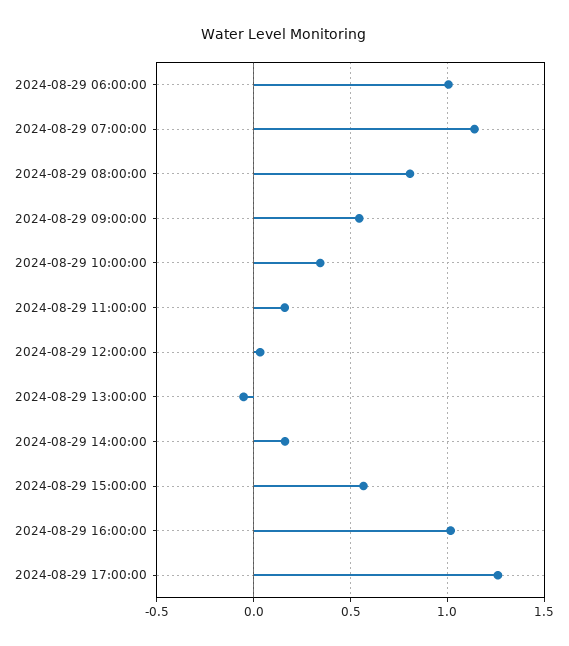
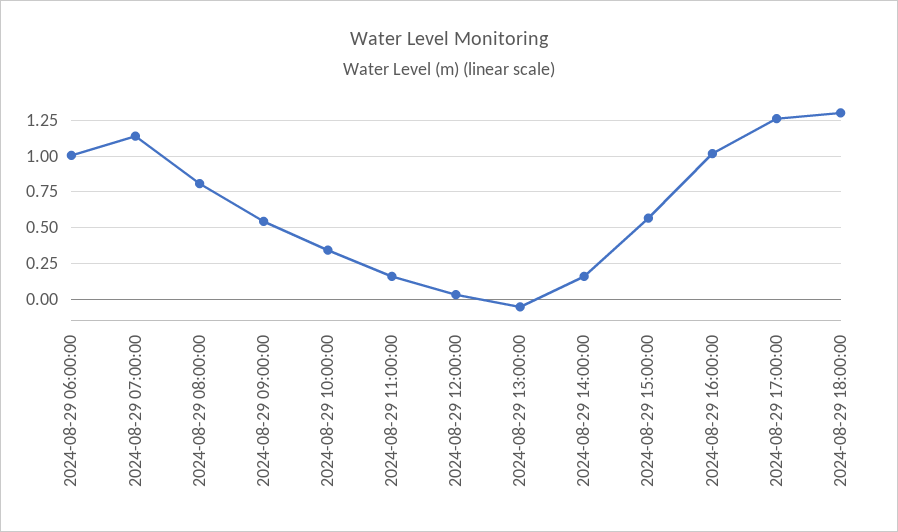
2024-08-29 18:00:00: none -> 1.3

